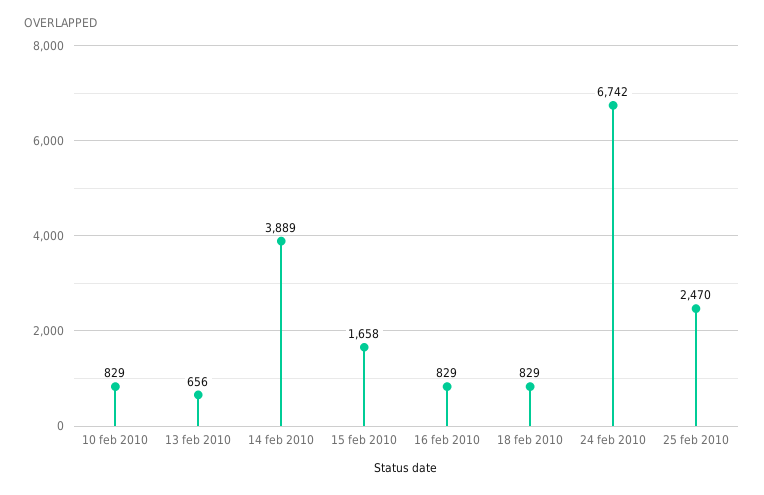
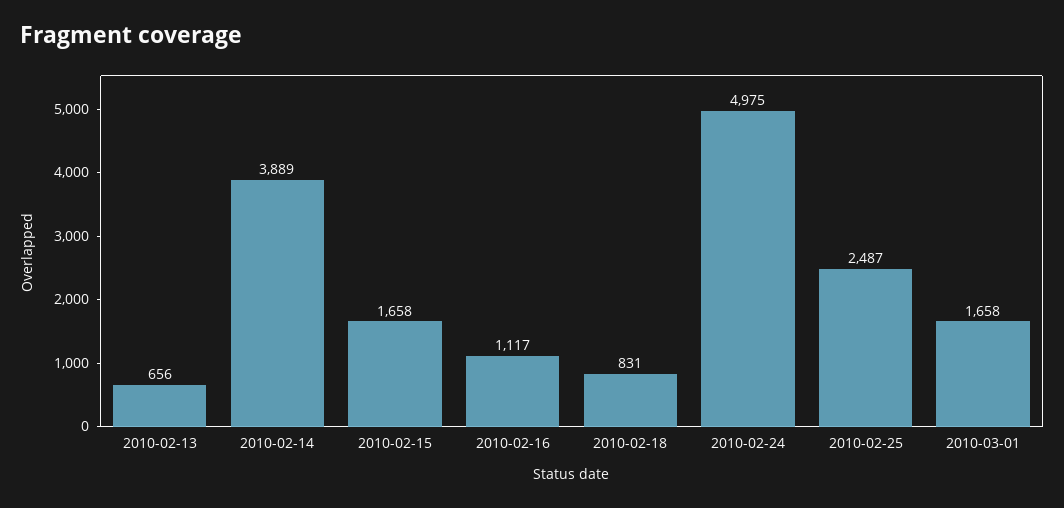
10 feb 2010: 829 -> none
16 feb 2010: 829 -> 1117
18 feb 2010: 829 -> 831
24 feb 2010: 6742 -> 4975
25 feb 2010: 2470 -> 2487
2010-03-01: none -> 1658

